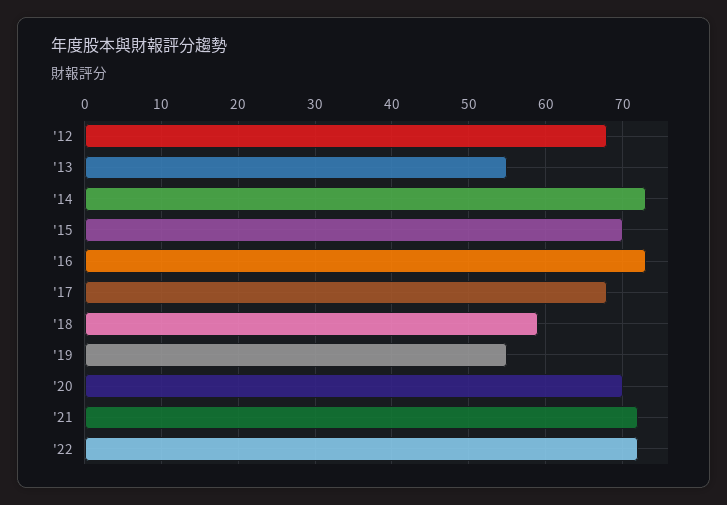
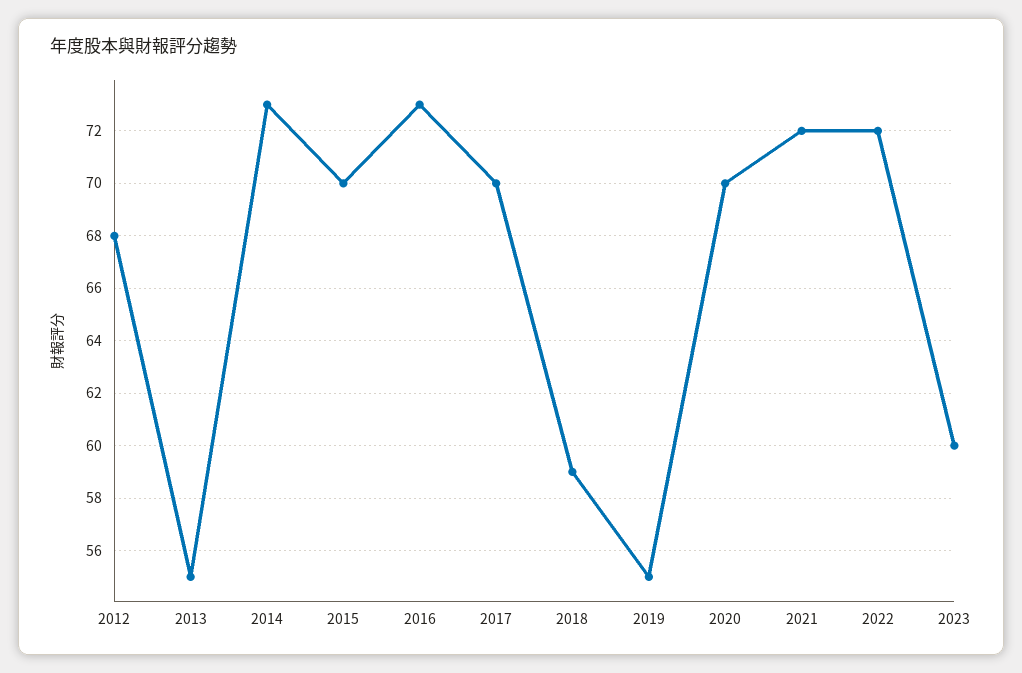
'17: 68 -> 70
2023: none -> 60

